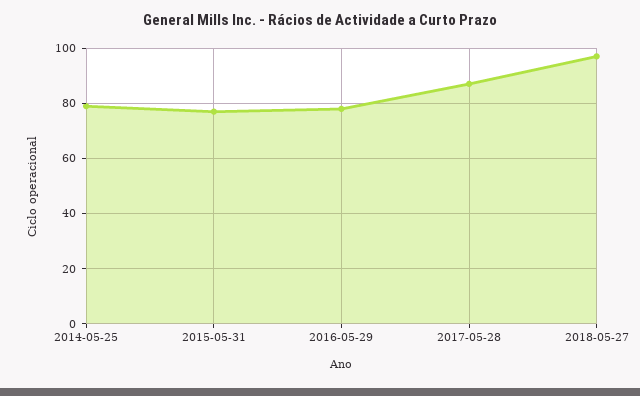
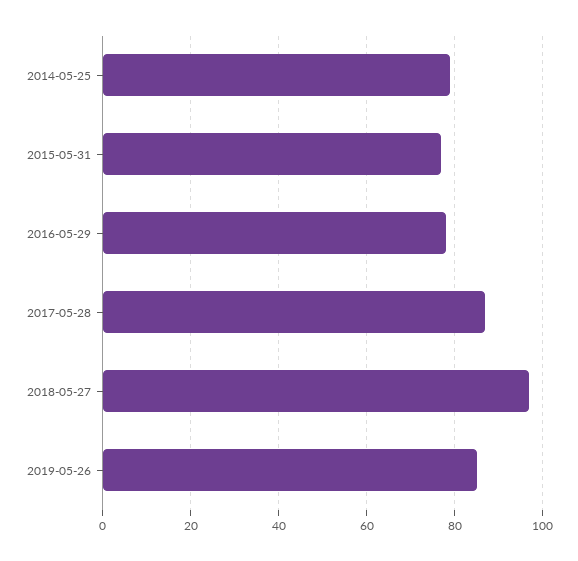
2019-05-26: none -> 85

